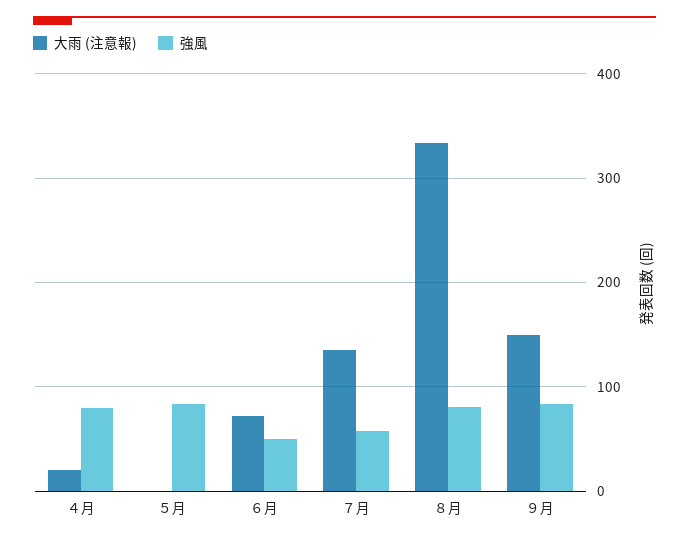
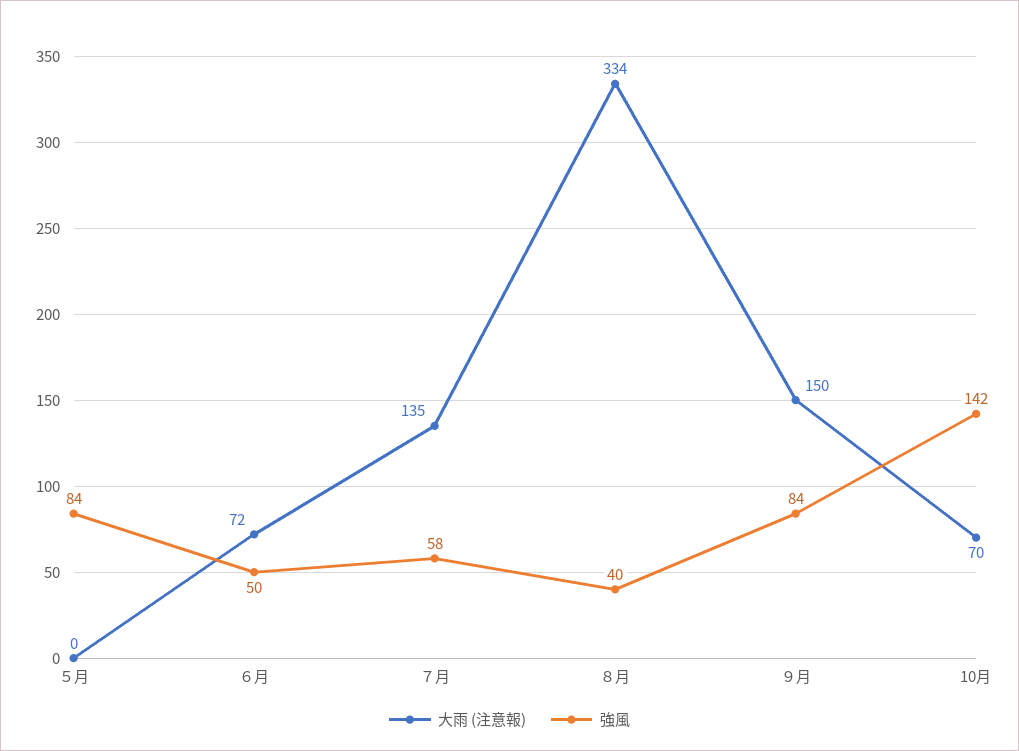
大雨 (注意報), ４月: 20 -> none
強風, ４月: 80 -> none
強風, ８月: 80 -> 40
大雨 (注意報), 10月: none -> 70
強風, 10月: none -> 142

